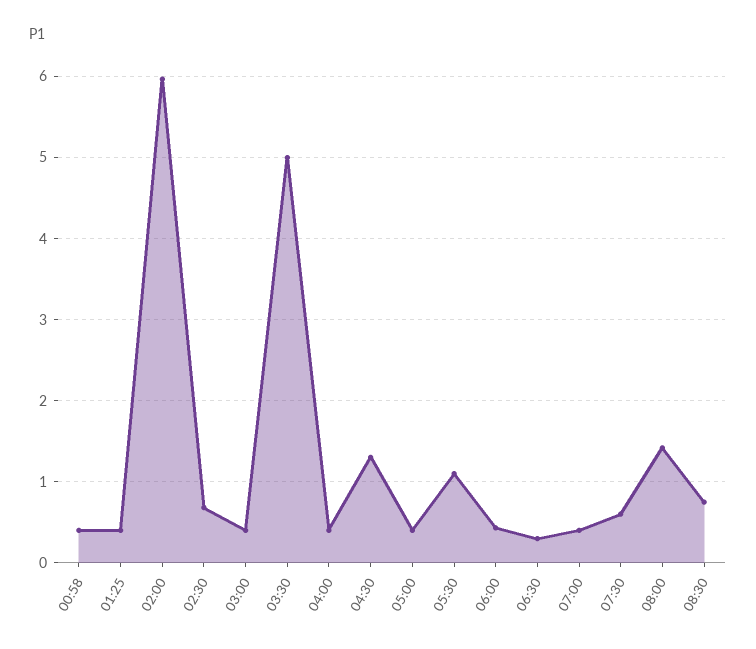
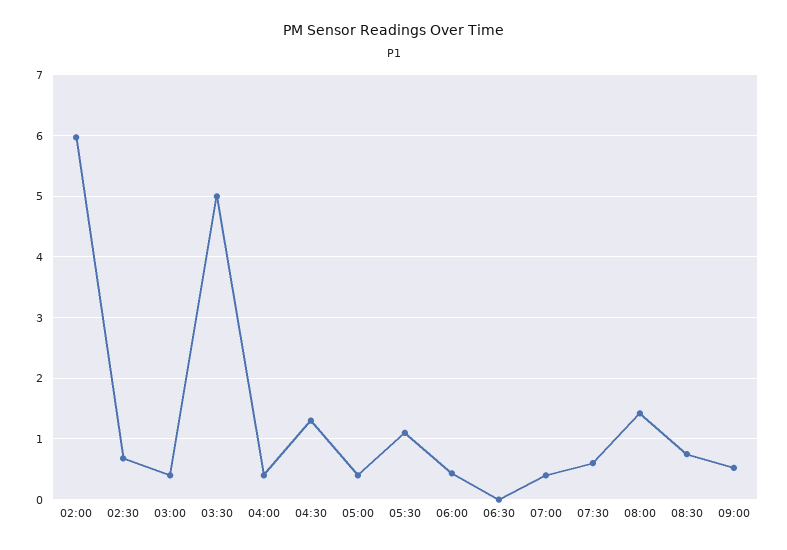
00:58: 0.4 -> none
01:25: 0.4 -> none
06:30: 0.3 -> 0
09:00: none -> 0.5

